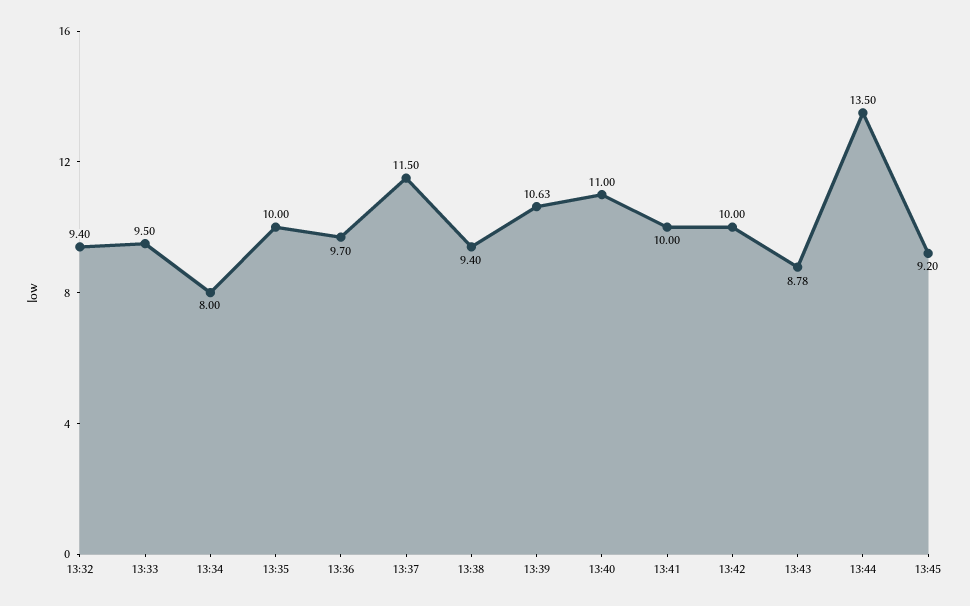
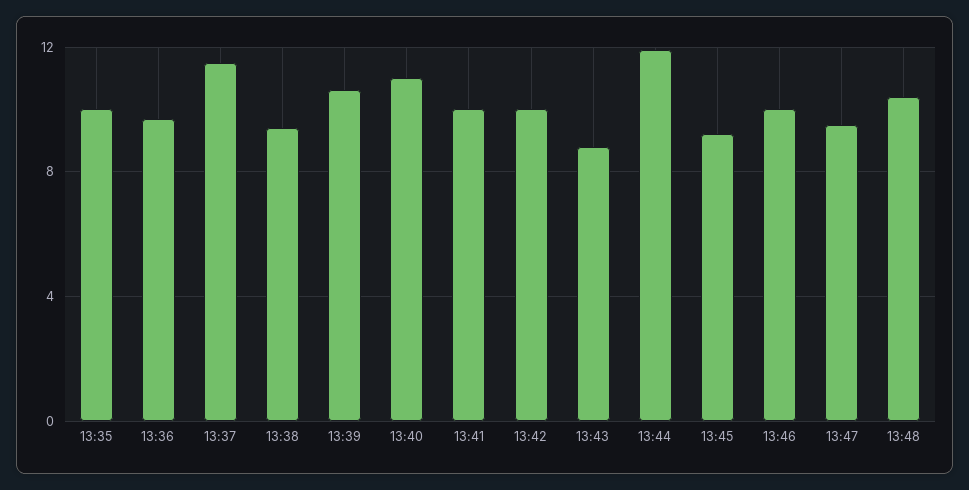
13:32: 9.4 -> none
13:33: 9.5 -> none
13:34: 8 -> none
13:44: 13.5 -> 12
13:46: none -> 10
13:47: none -> 9.5
13:48: none -> 10.5

